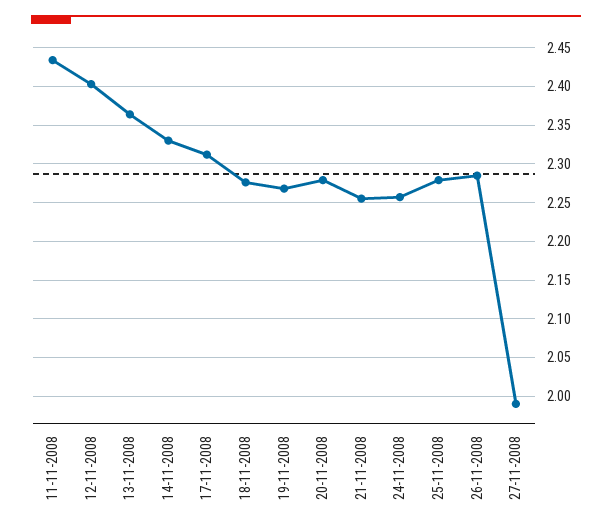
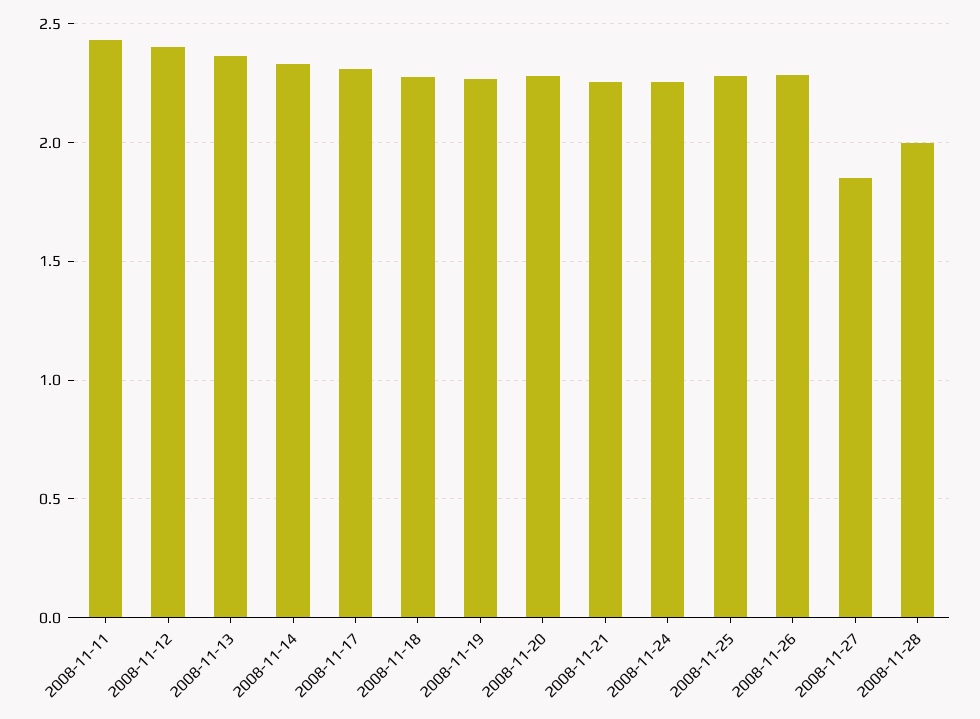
27-11-2008: 1.99 -> 1.85
2008-11-28: none -> 2

